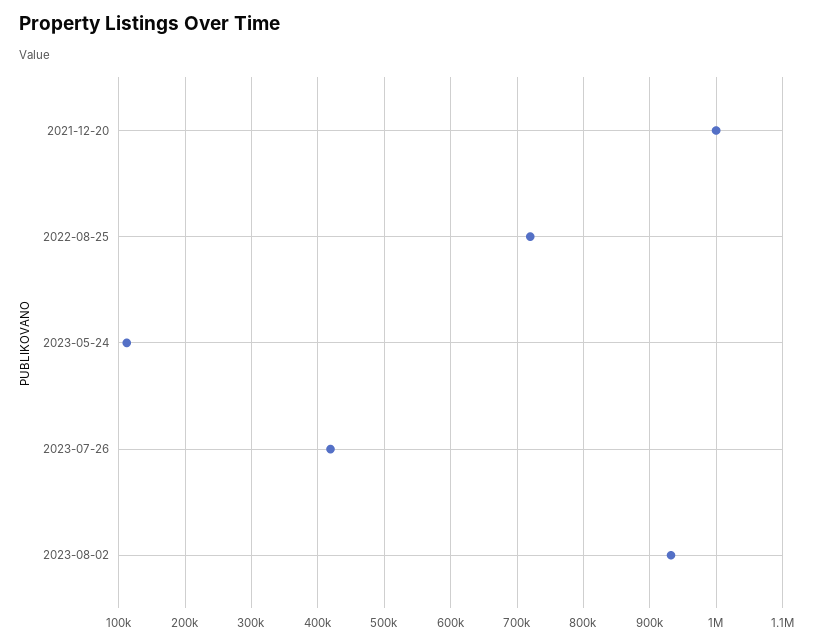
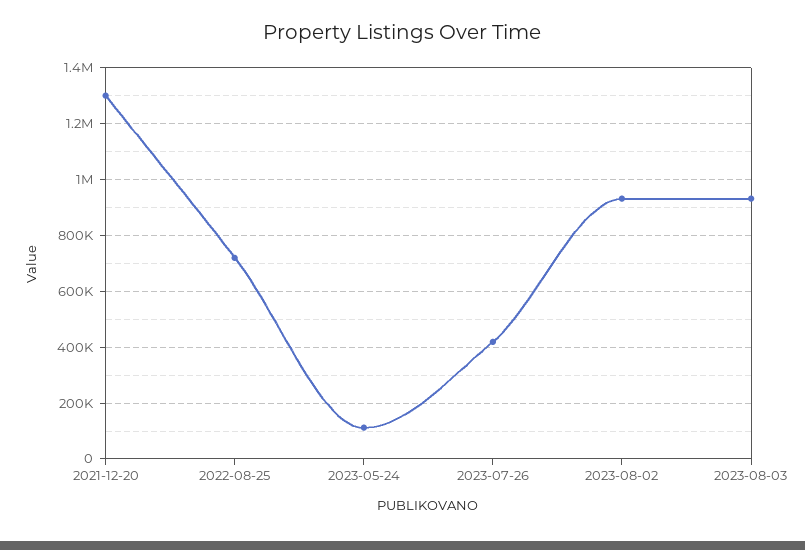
2021-12-20: 1000000 -> 1300000
2023-08-03: none -> 925000

